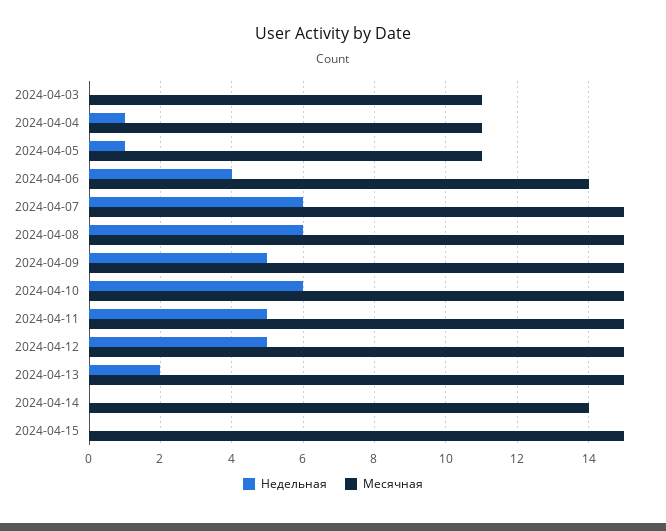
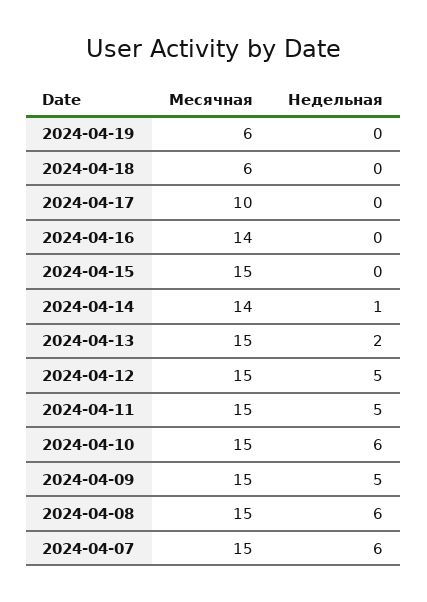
Недельная, 2024-04-03: 0 -> none
Месячная, 2024-04-03: 11 -> none
Недельная, 2024-04-04: 1 -> none
Месячная, 2024-04-04: 11 -> none
Недельная, 2024-04-05: 1 -> none
Месячная, 2024-04-05: 11 -> none
Недельная, 2024-04-06: 4 -> none
Месячная, 2024-04-06: 14 -> none
Недельная, 2024-04-14: 0 -> 1
Месячная, 2024-04-19: none -> 6
Недельная, 2024-04-19: none -> 0
Месячная, 2024-04-18: none -> 6
Недельная, 2024-04-18: none -> 0
Месячная, 2024-04-17: none -> 10
Недельная, 2024-04-17: none -> 0
Месячная, 2024-04-16: none -> 14
Недельная, 2024-04-16: none -> 0

